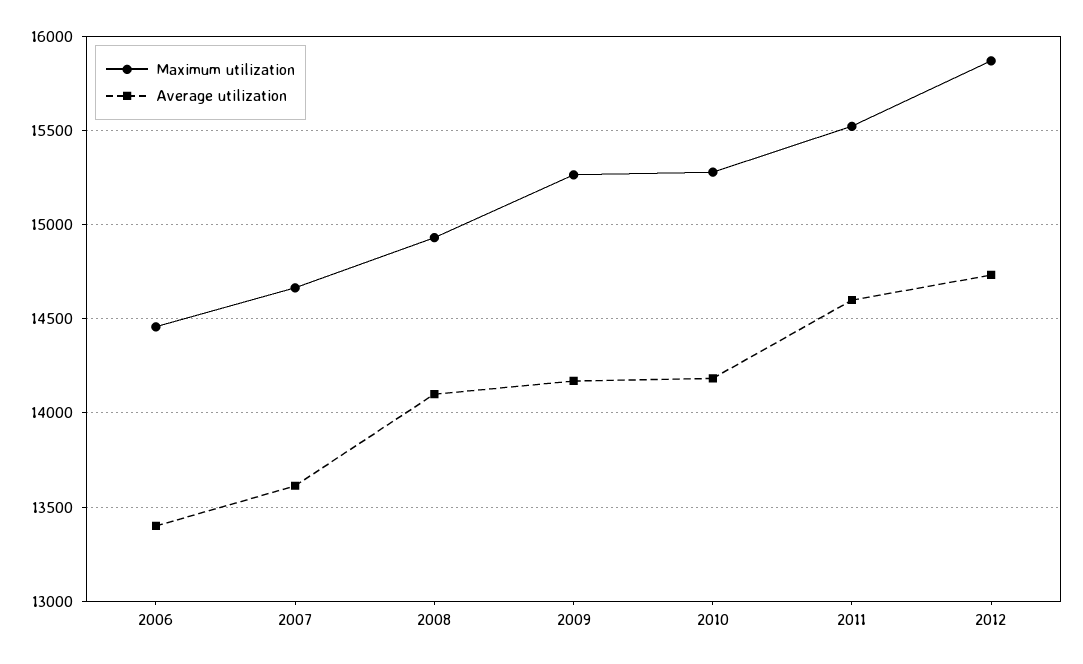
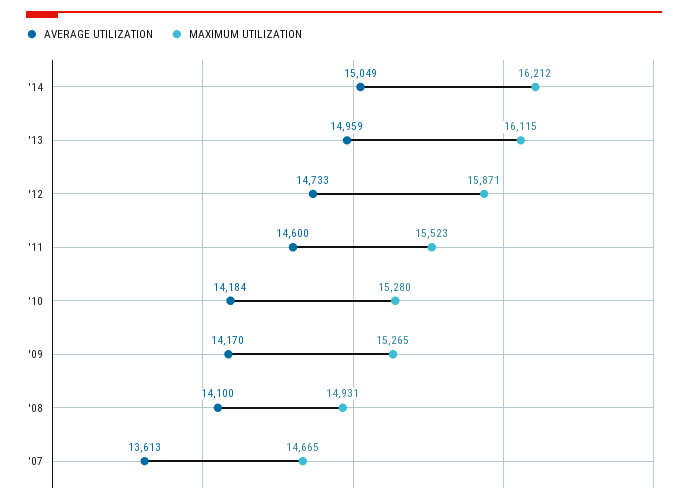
Maximum utilization, 2006: 14450 -> none
Average utilization, 2006: 13400 -> none
Average utilization, '14: none -> 15049
Maximum utilization, '14: none -> 16212
Average utilization, '13: none -> 14959
Maximum utilization, '13: none -> 16115

